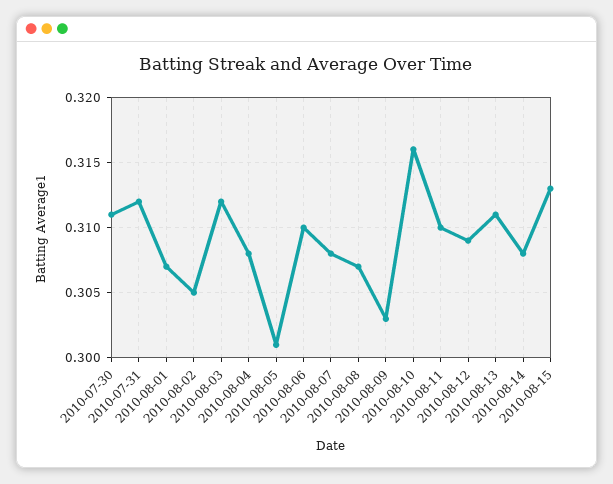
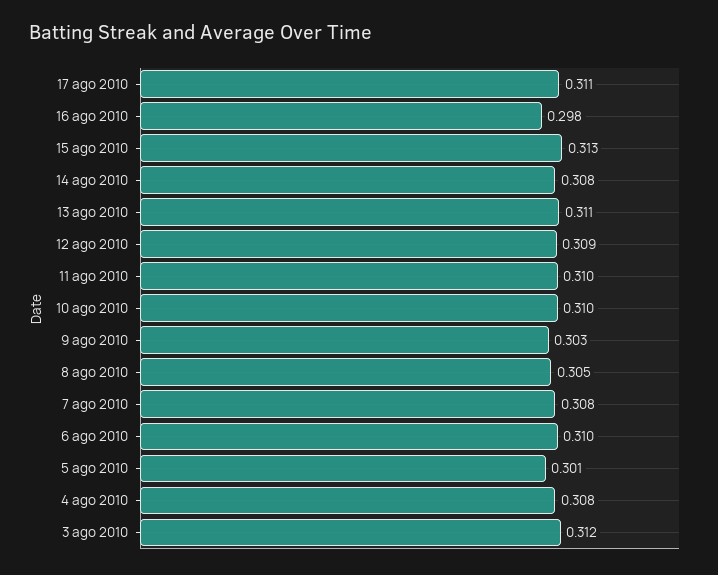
2010-07-30: 0.311 -> none
2010-07-31: 0.312 -> none
2010-08-01: 0.307 -> none
2010-08-02: 0.305 -> none
2010-08-08: 0.307 -> 0.305
2010-08-10: 0.316 -> 0.31
17 ago 2010: none -> 0.311
16 ago 2010: none -> 0.298

